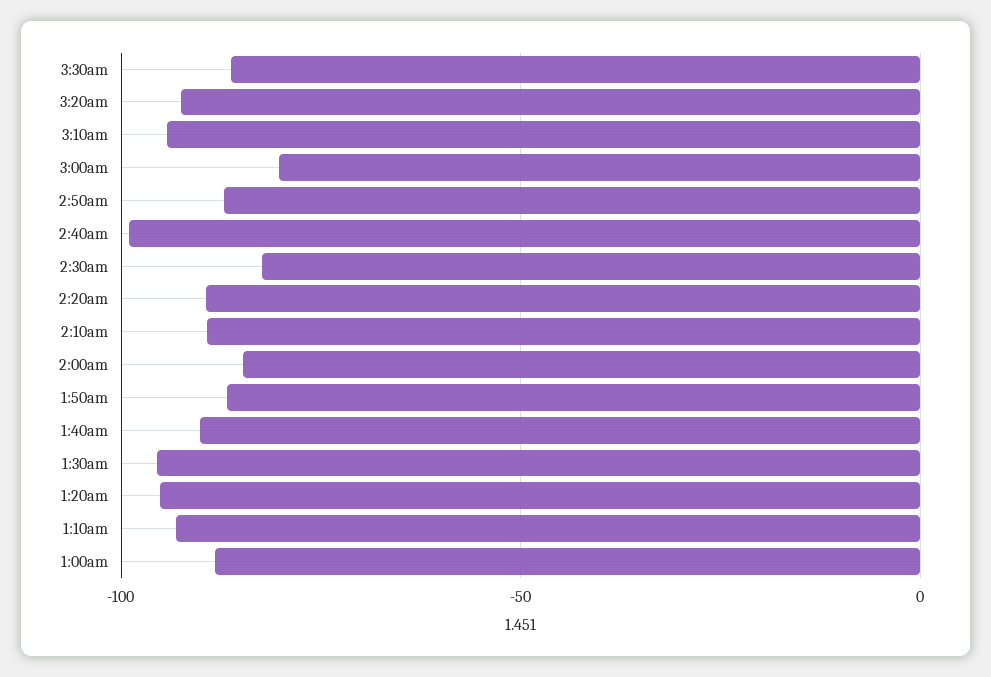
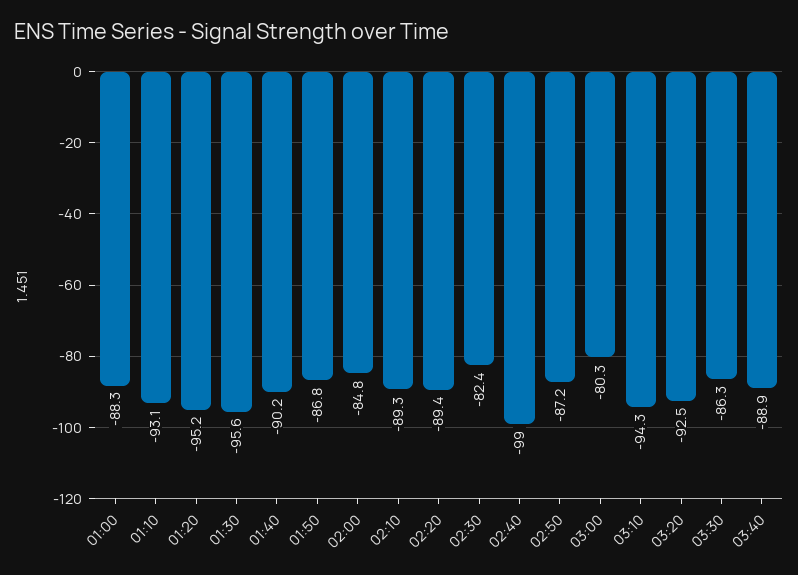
03:40: none -> -88.9

